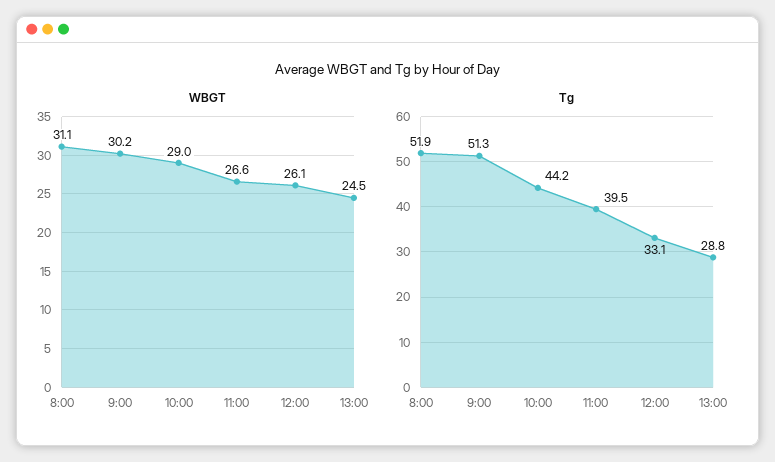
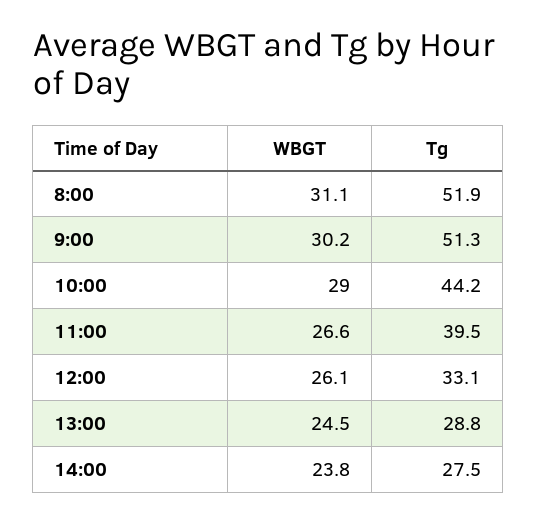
WBGT, 14:00: none -> 23.8
Tg, 14:00: none -> 27.5

